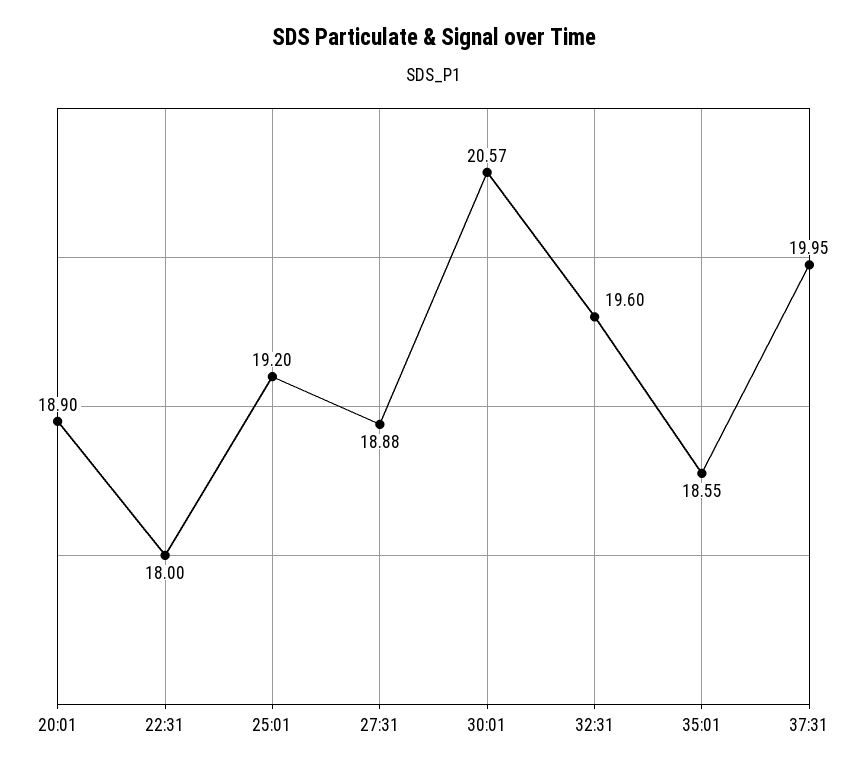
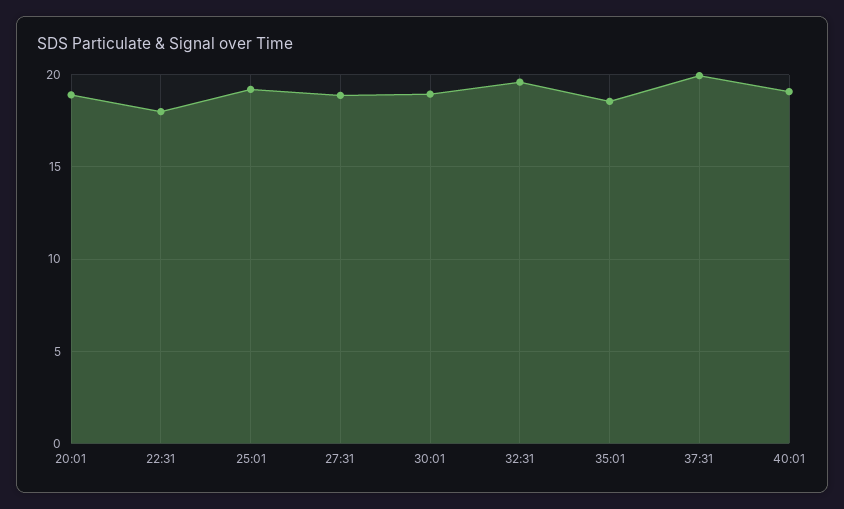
30:01: 20.57 -> 19
40:01: none -> 19

